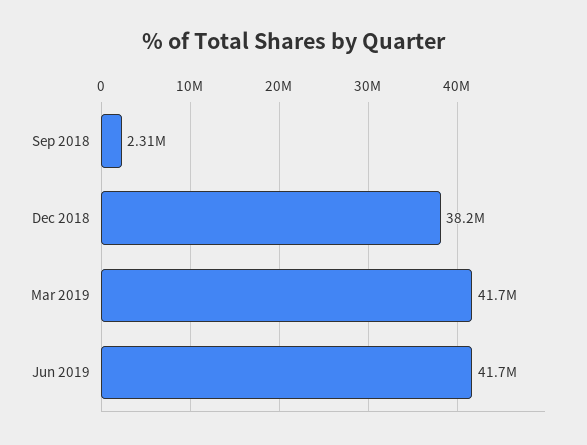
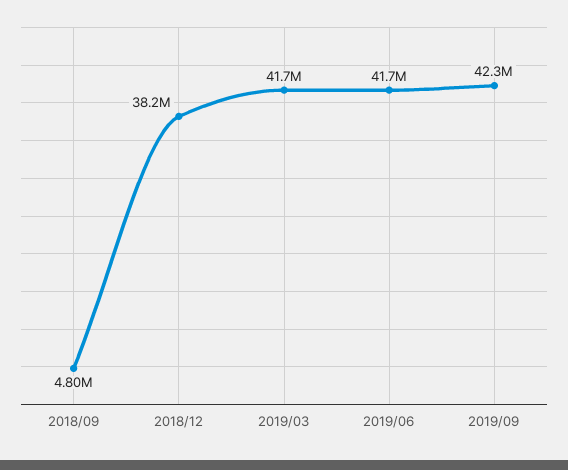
Sep 2018: 2310000 -> 4800000
2019/09: none -> 42300000

